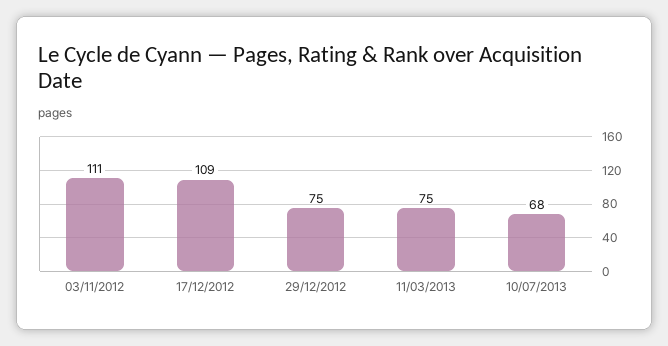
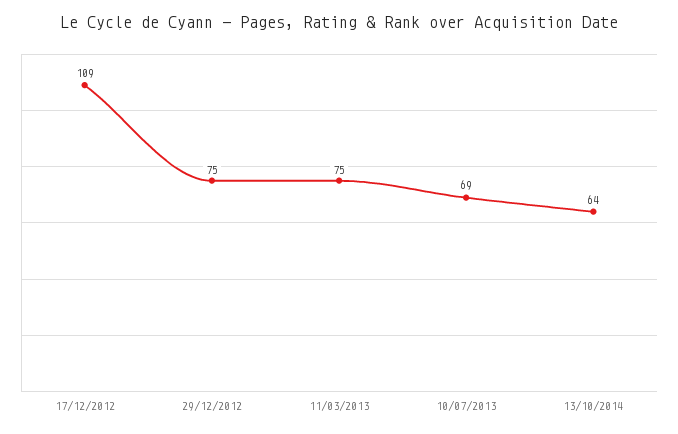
03/11/2012: 111 -> none
10/07/2013: 68 -> 69
13/10/2014: none -> 64

